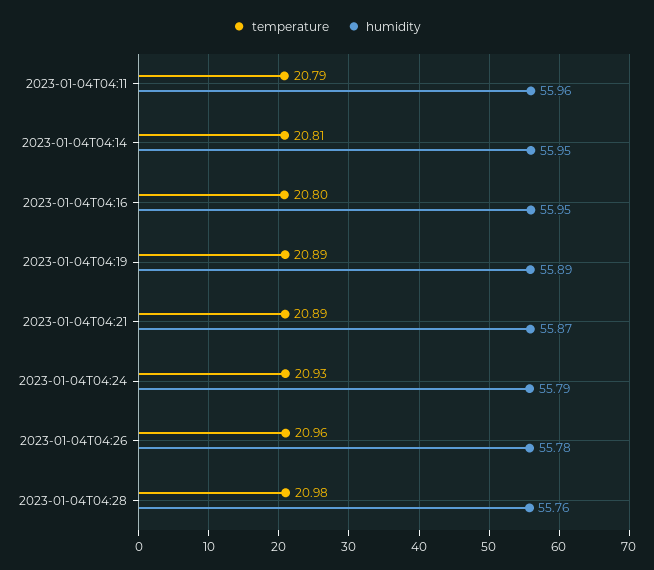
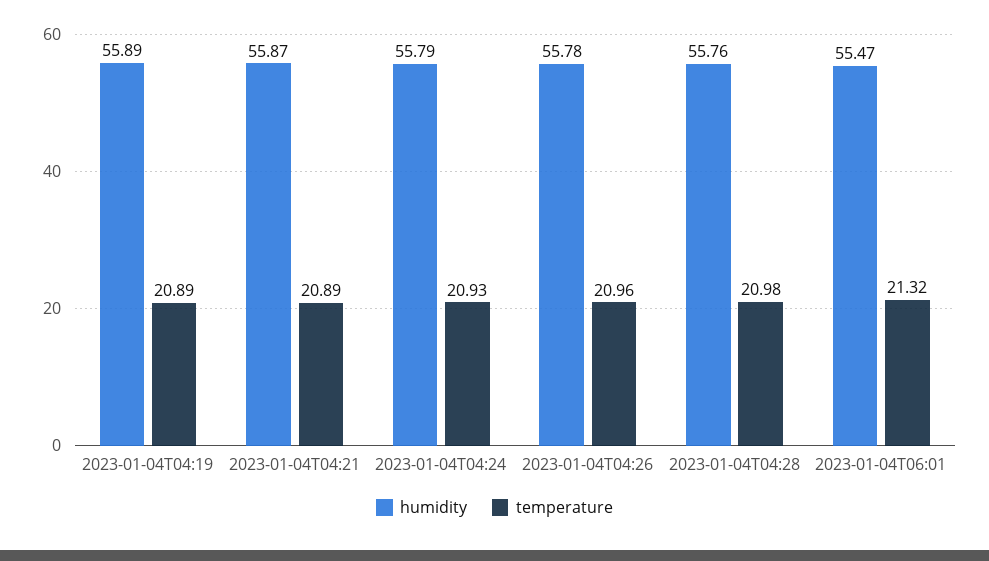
temperature, 2023-01-04T04:11: 20.79 -> none
humidity, 2023-01-04T04:11: 55.96 -> none
temperature, 2023-01-04T04:14: 20.81 -> none
humidity, 2023-01-04T04:14: 55.95 -> none
temperature, 2023-01-04T04:16: 20.8 -> none
humidity, 2023-01-04T04:16: 55.95 -> none
humidity, 2023-01-04T06:01: none -> 55.47
temperature, 2023-01-04T06:01: none -> 21.32

